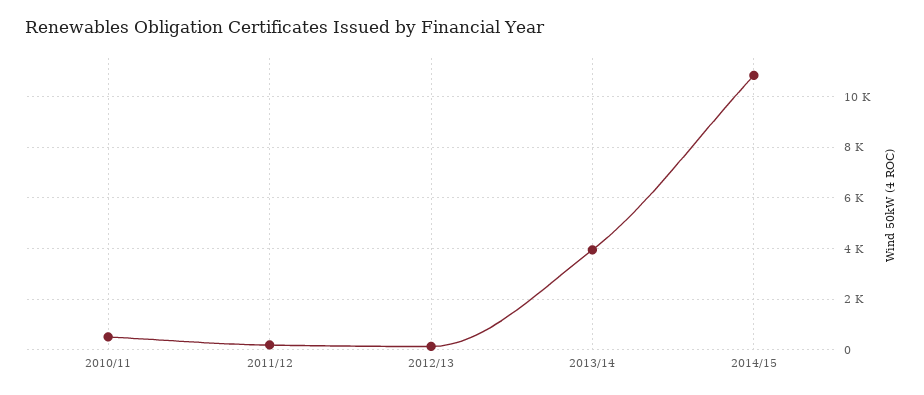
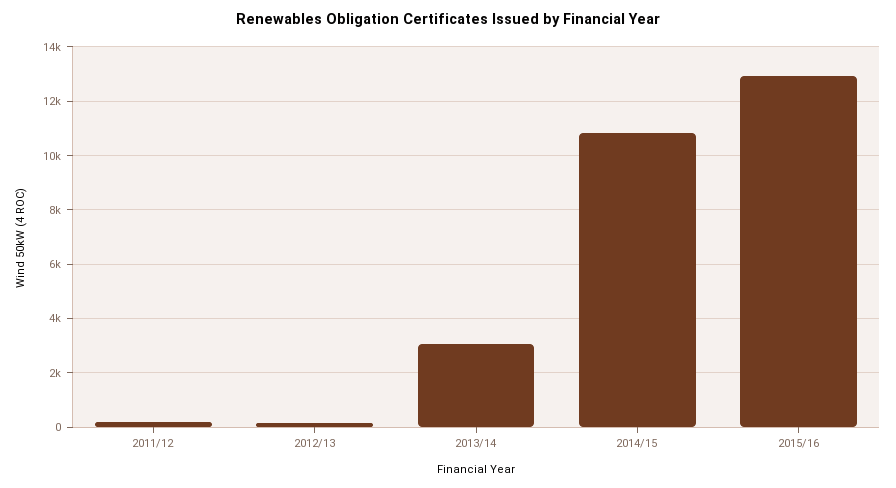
2010/11: 500 -> none
2013/14: 4000 -> 3000
2015/16: none -> 13000

